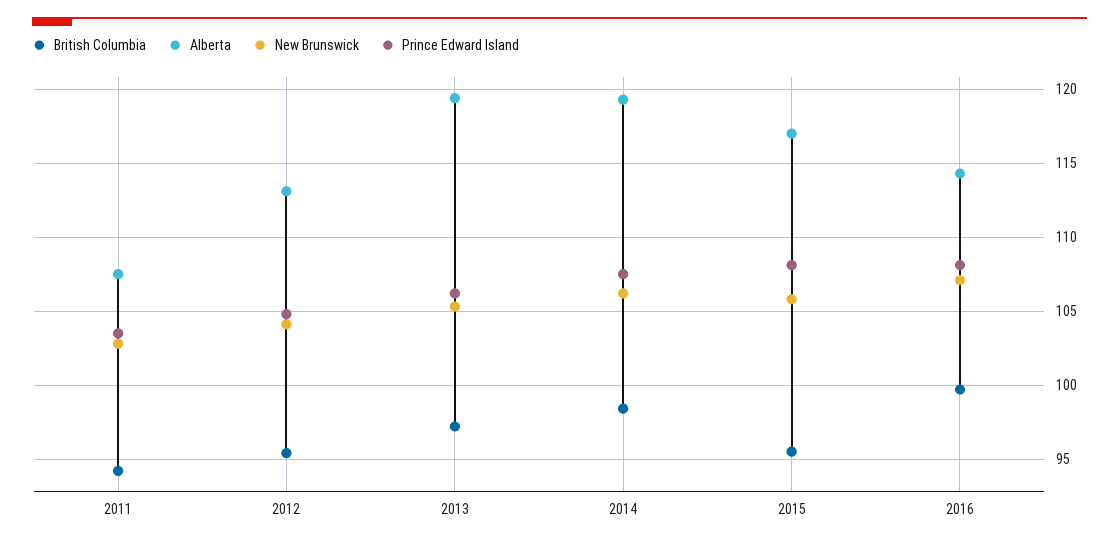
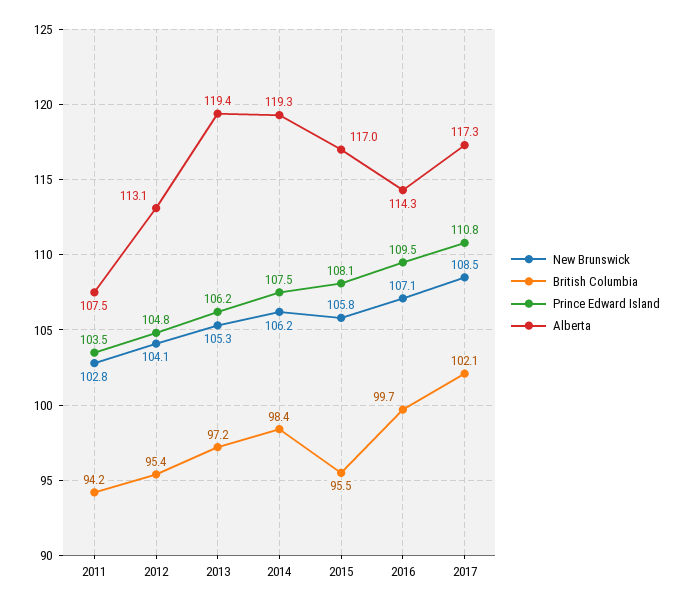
Prince Edward Island, 2016: 108 -> 109.5
New Brunswick, 2017: none -> 108.5
British Columbia, 2017: none -> 102.1
Prince Edward Island, 2017: none -> 110.8
Alberta, 2017: none -> 117.3

